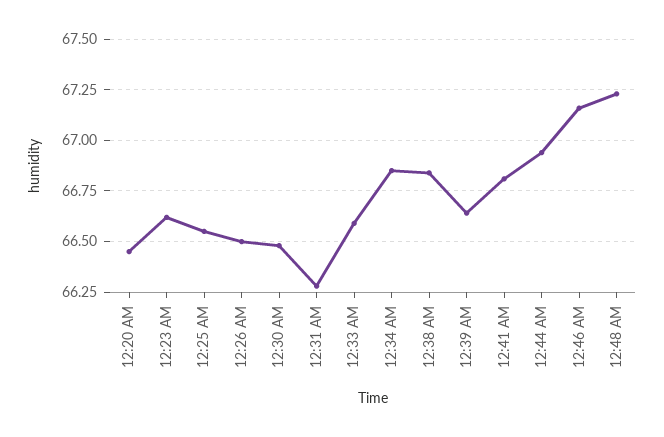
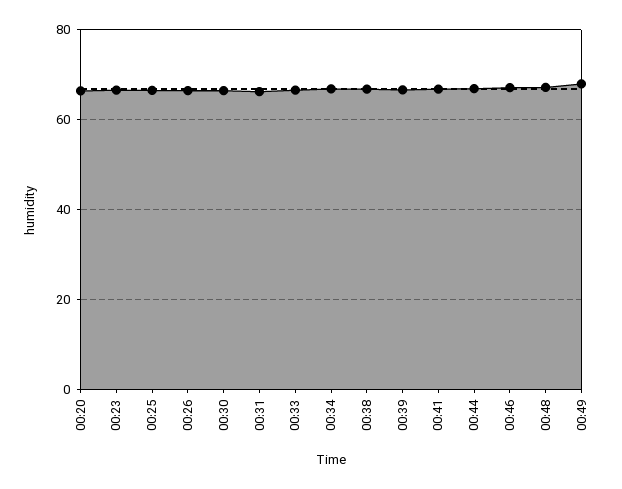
00:49: none -> 68

